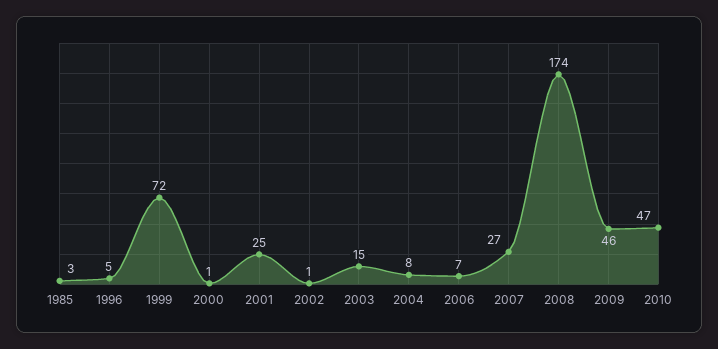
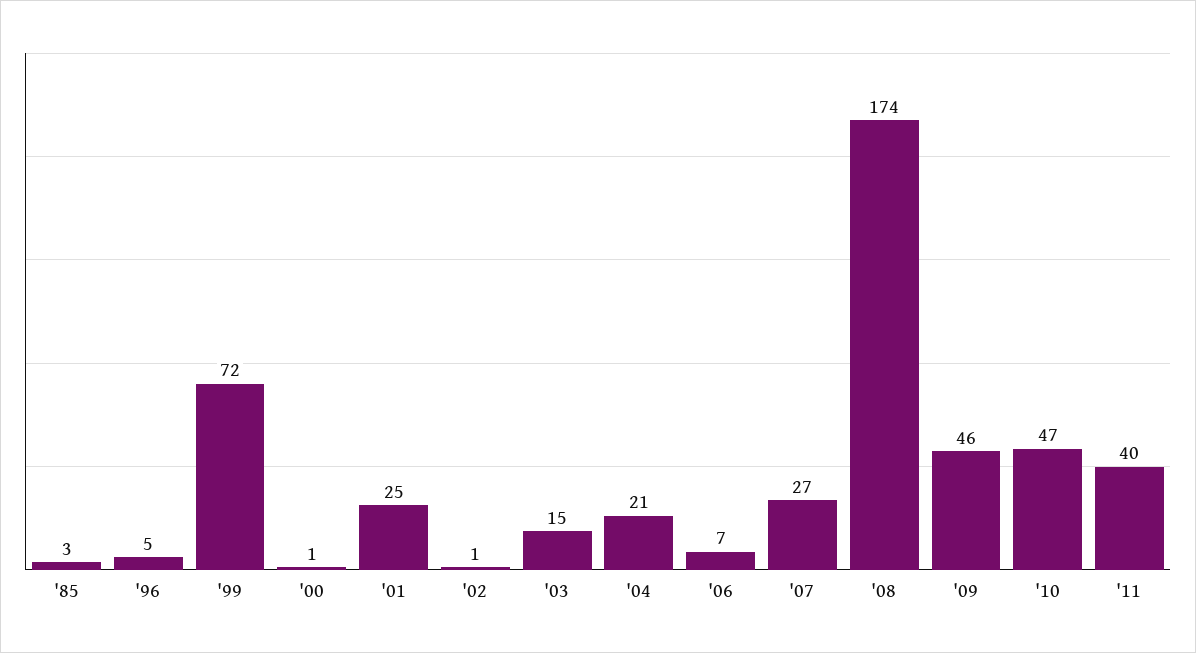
2004: 8 -> 21
'11: none -> 40

